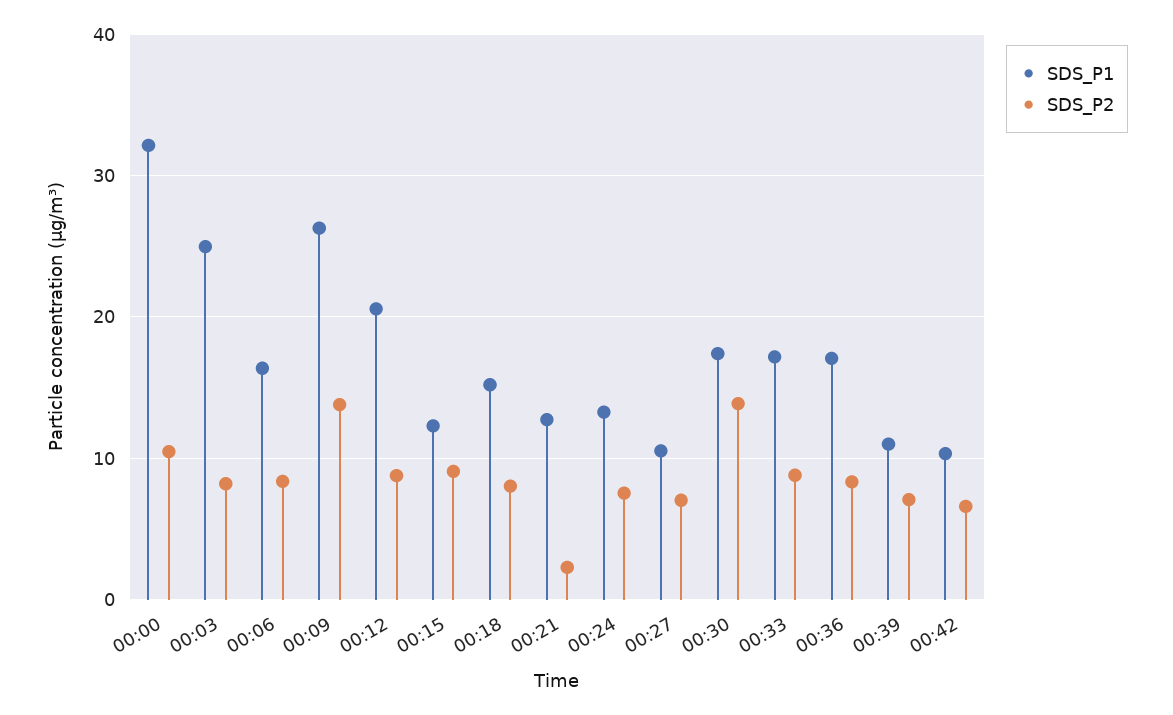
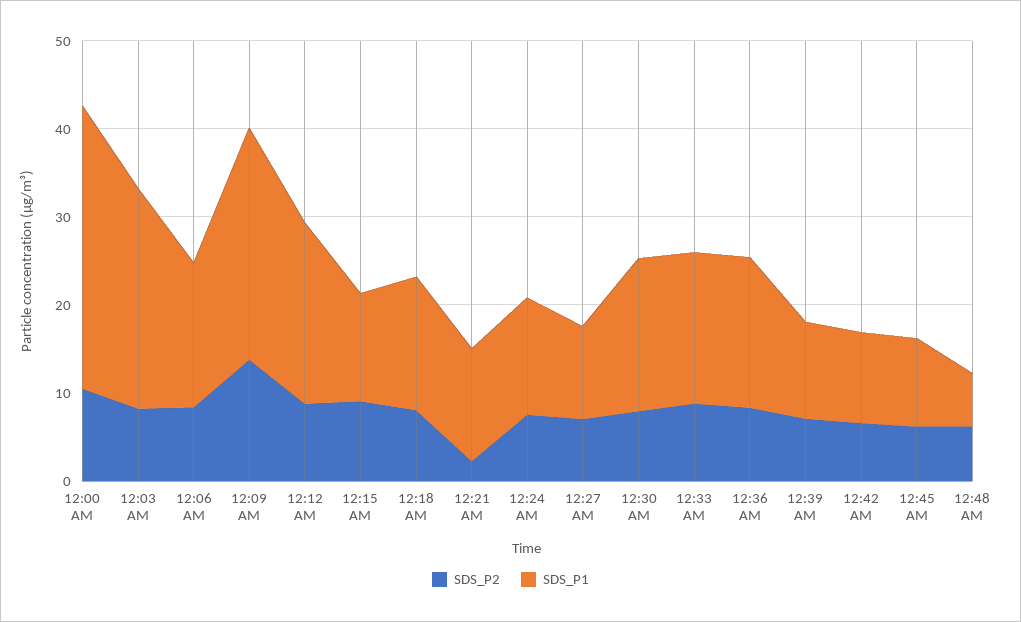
SDS_P2, 00:30: 14 -> 8
SDS_P2, 12:45 AM: none -> 6
SDS_P1, 12:45 AM: none -> 10
SDS_P2, 12:48 AM: none -> 6
SDS_P1, 12:48 AM: none -> 6

